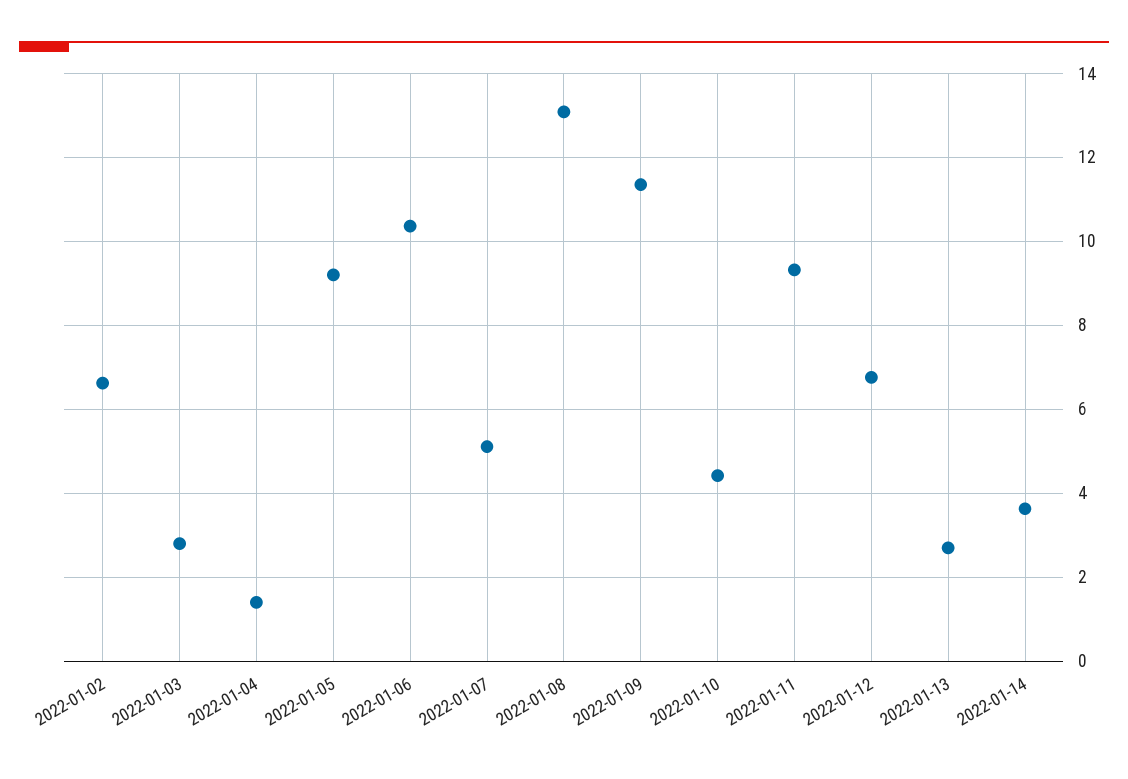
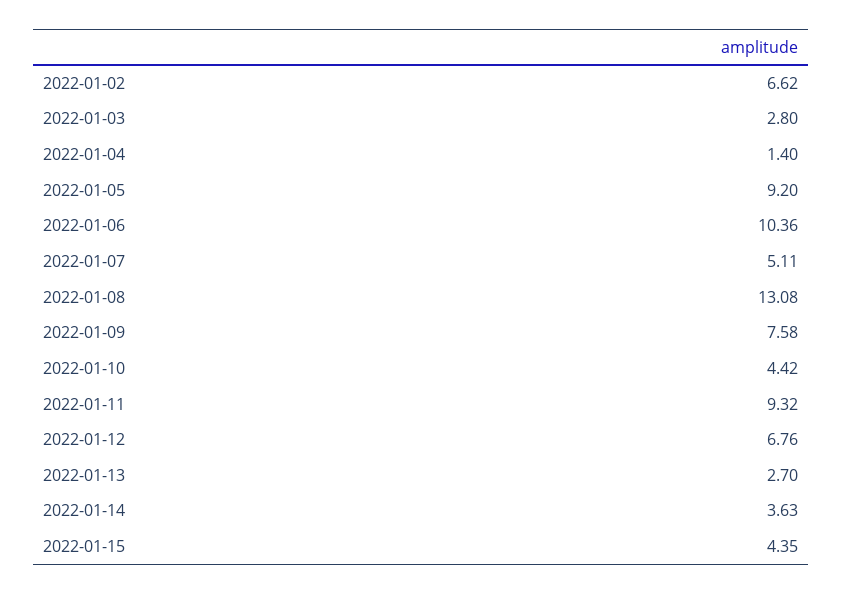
2022-01-09: 11.4 -> 7.58
2022-01-15: none -> 4.35

